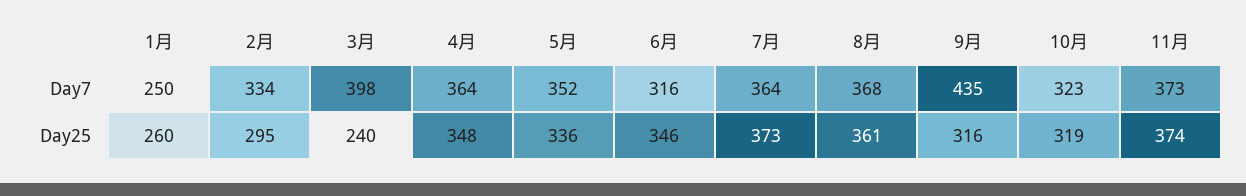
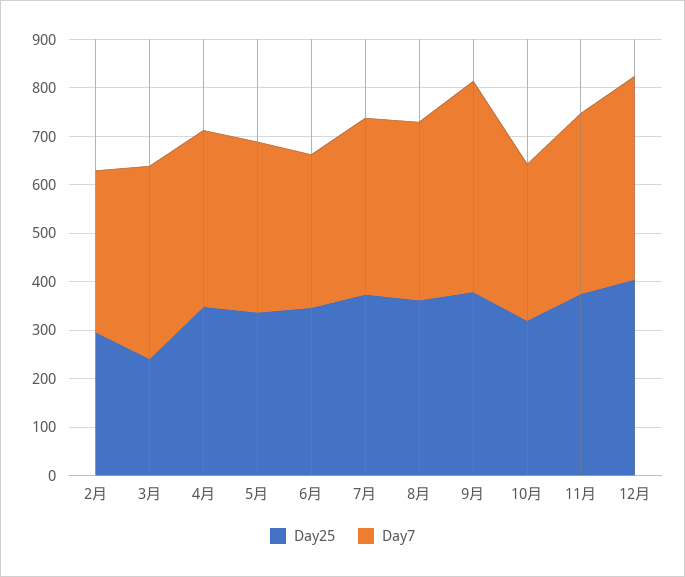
Day7, 1月: 250 -> none
Day25, 1月: 260 -> none
Day25, 9月: 316 -> 380
Day25, 12月: none -> 400
Day7, 12月: none -> 420

